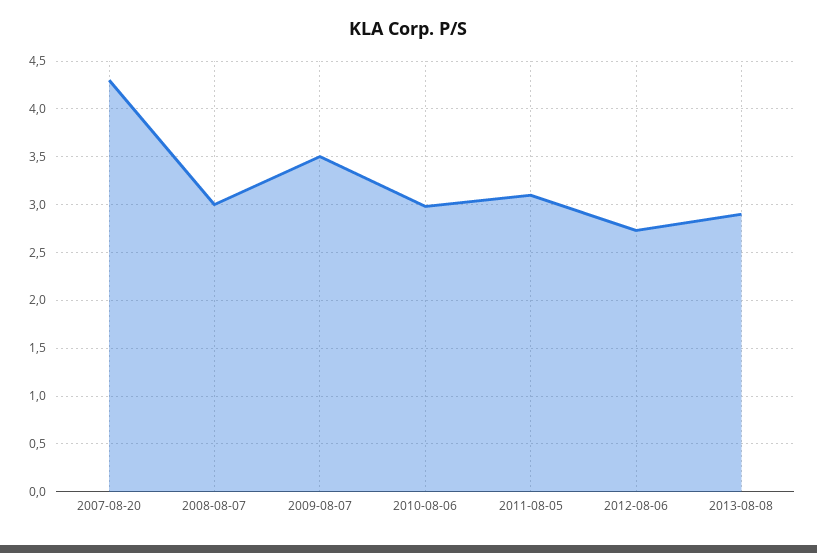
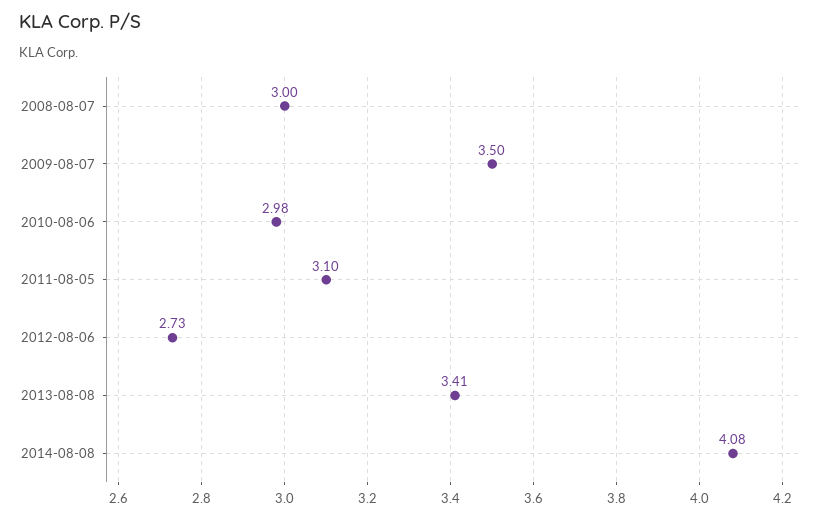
2007-08-20: 4.3 -> none
2013-08-08: 2.9 -> 3.41
2014-08-08: none -> 4.08

